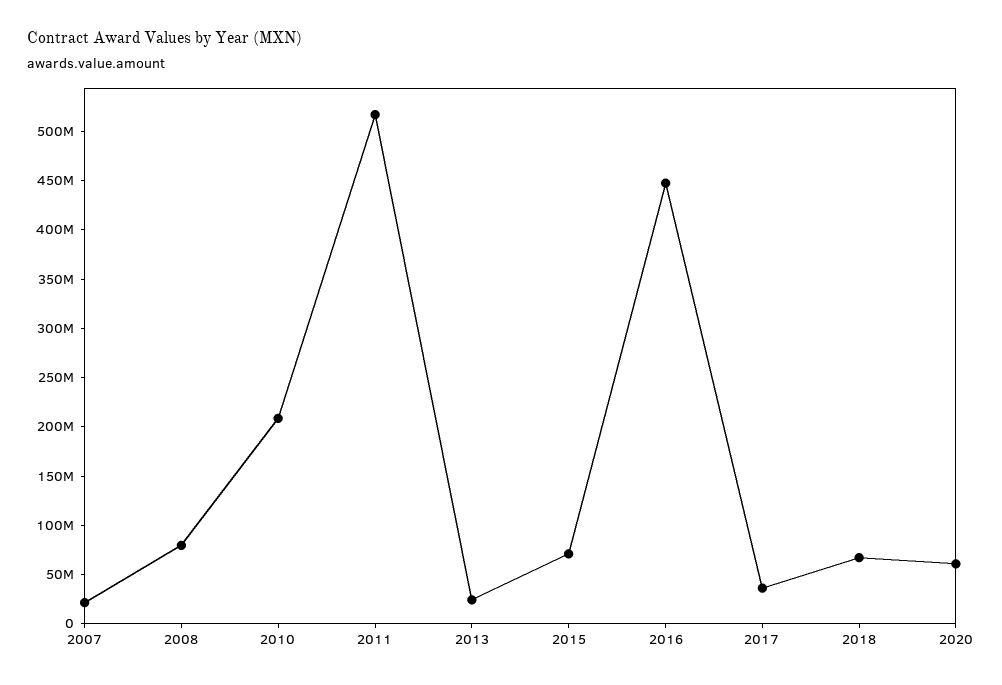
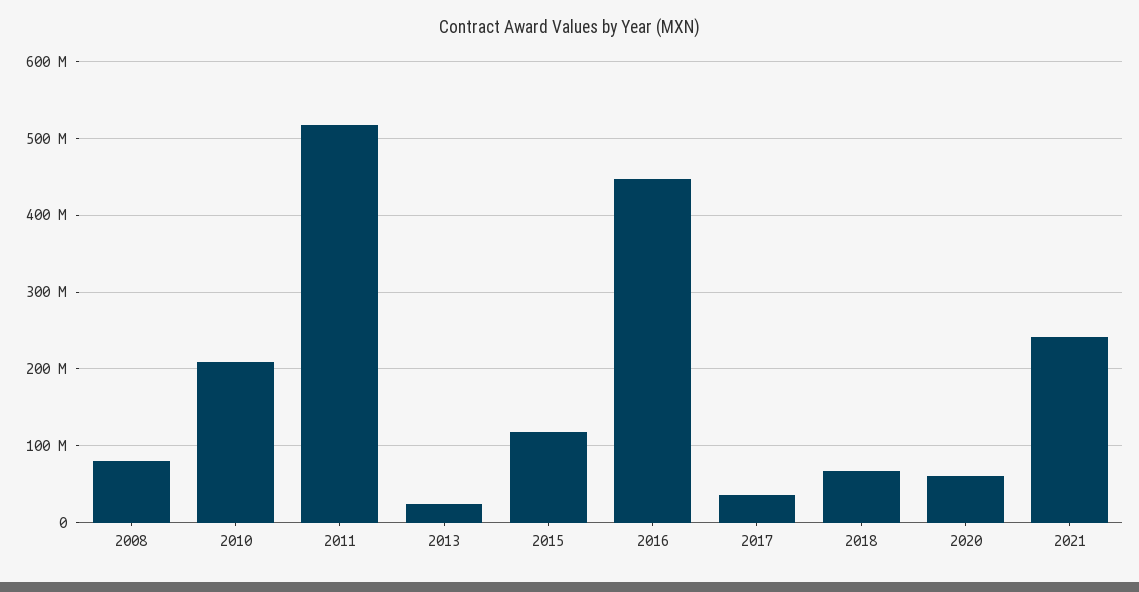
2007: 20000000 -> none
2015: 70000000 -> 120000000
2021: none -> 240000000

